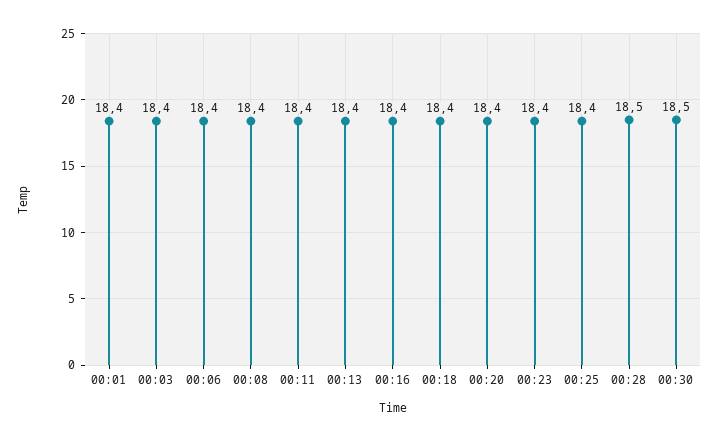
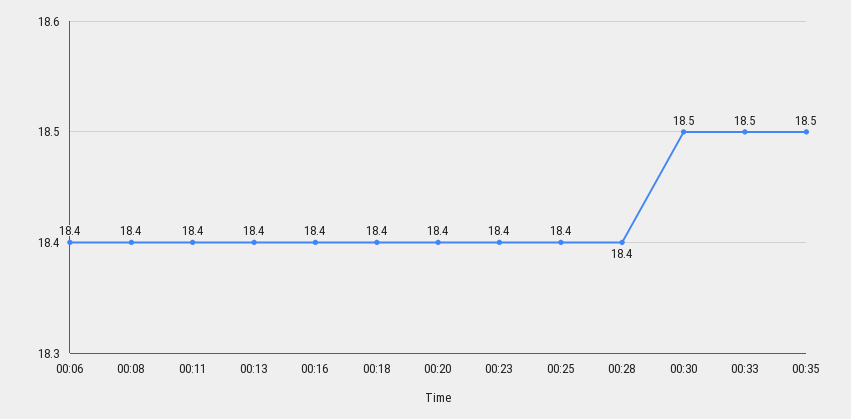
00:01: 18.4 -> none
00:03: 18.4 -> none
00:28: 18.5 -> 18.4
00:33: none -> 18.5
00:35: none -> 18.5

